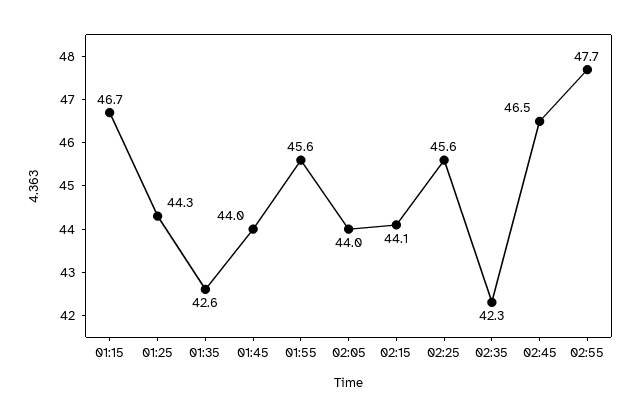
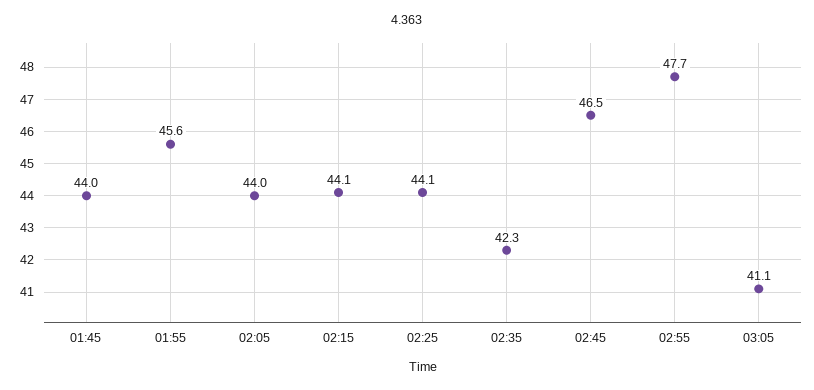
01:15: 46.7 -> none
01:25: 44.3 -> none
01:35: 42.6 -> none
02:25: 45.6 -> 44.1
03:05: none -> 41.1

